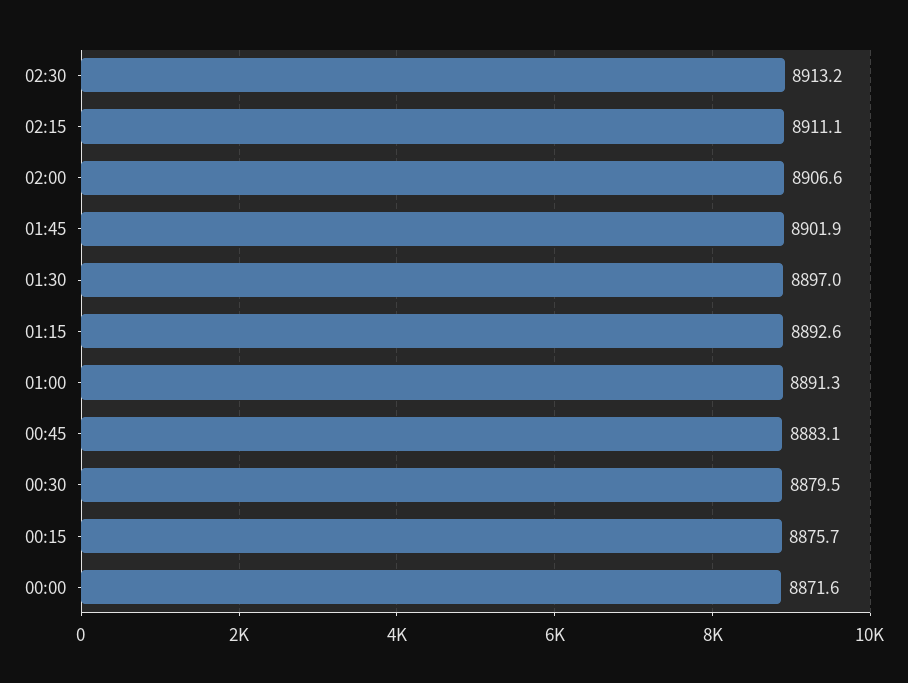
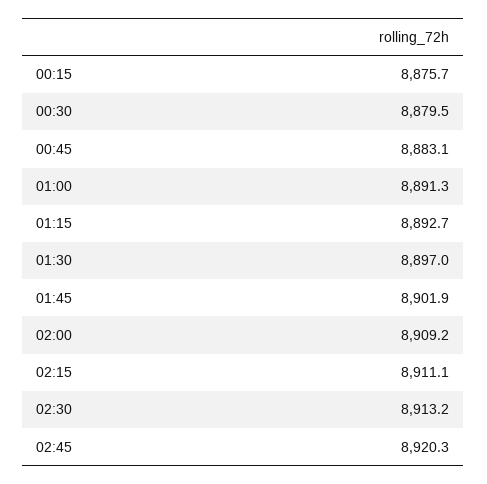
02:00: 8906.6 -> 8909.2
01:15: 8892.6 -> 8892.7
00:00: 8871.6 -> none
02:45: none -> 8920.3

